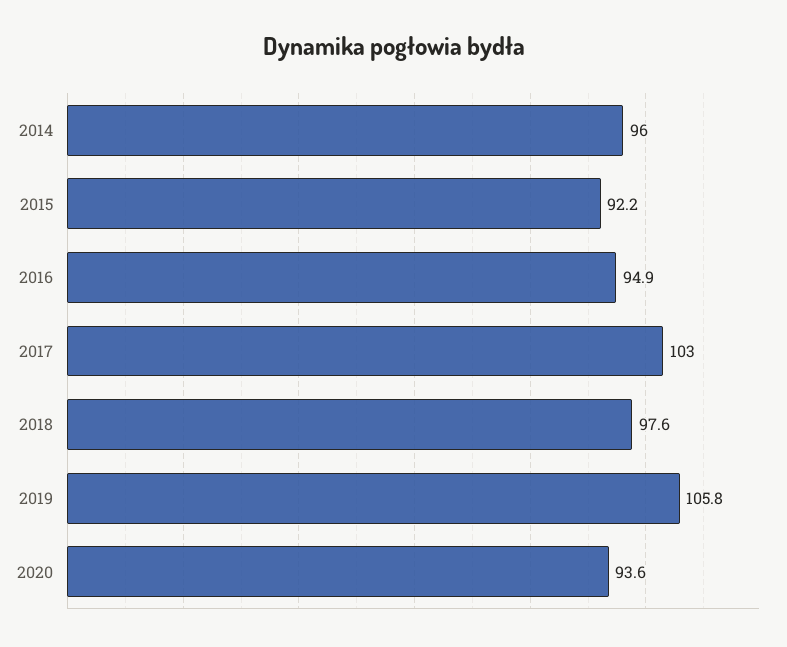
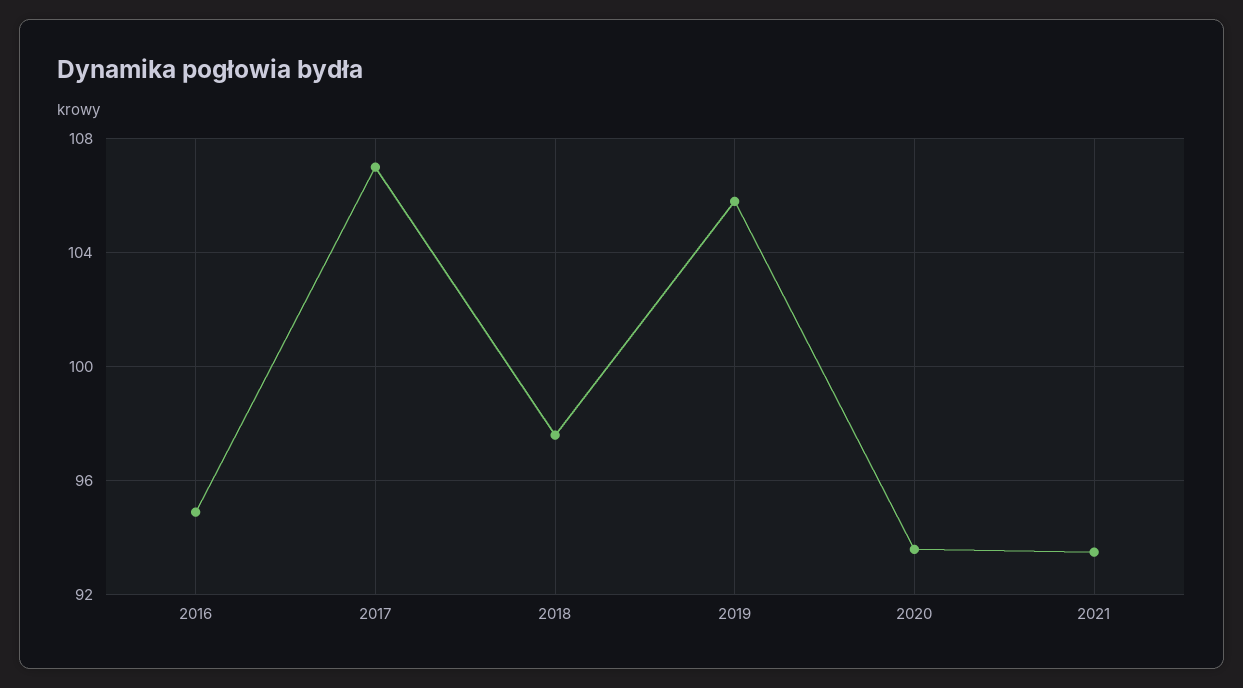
2014: 96 -> none
2015: 92.2 -> none
2017: 103 -> 107
2021: none -> 93.5

